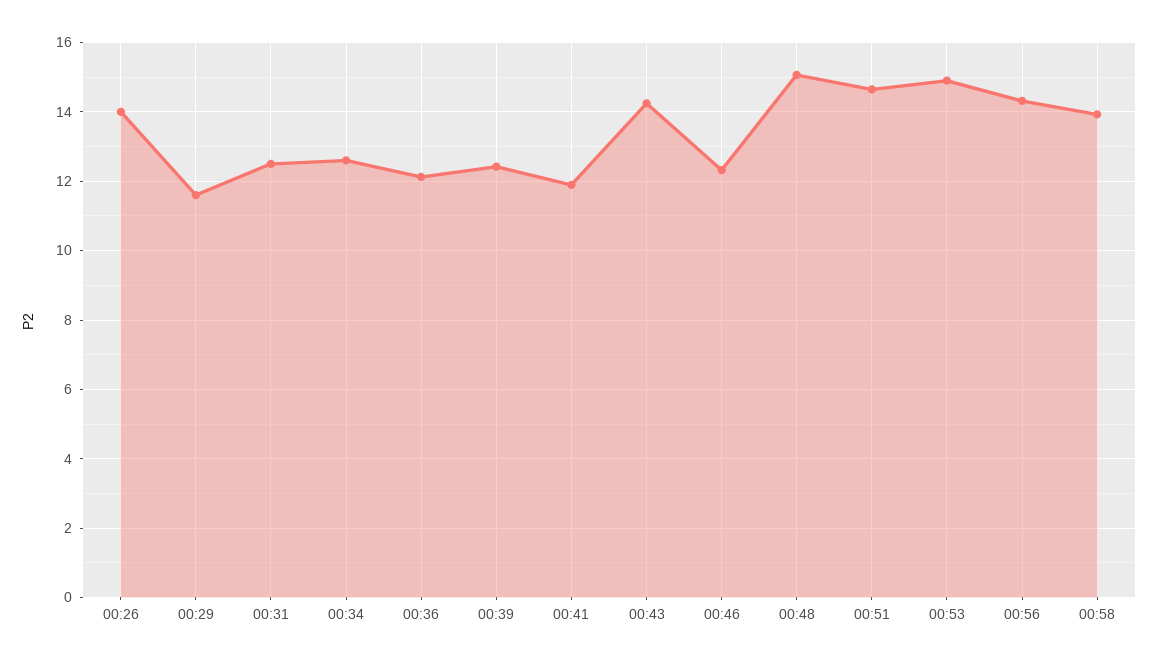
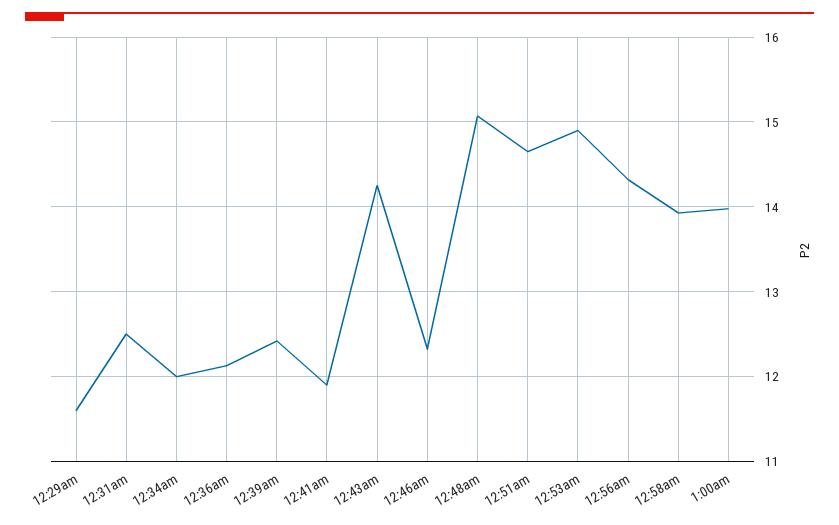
00:26: 14 -> none
00:34: 12.6 -> 12
1:00am: none -> 14

